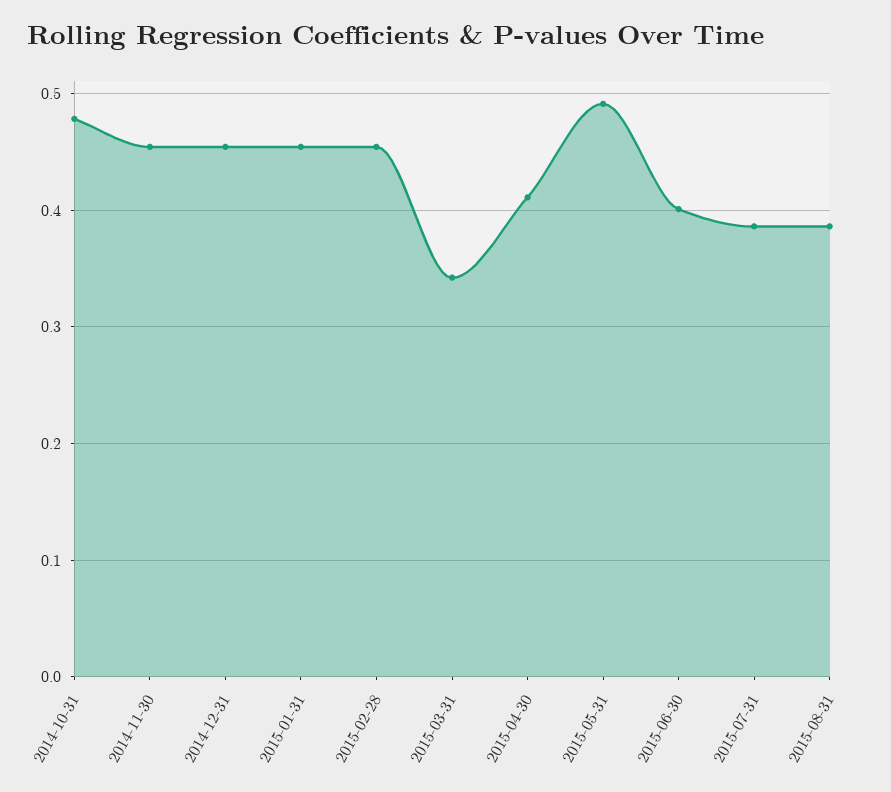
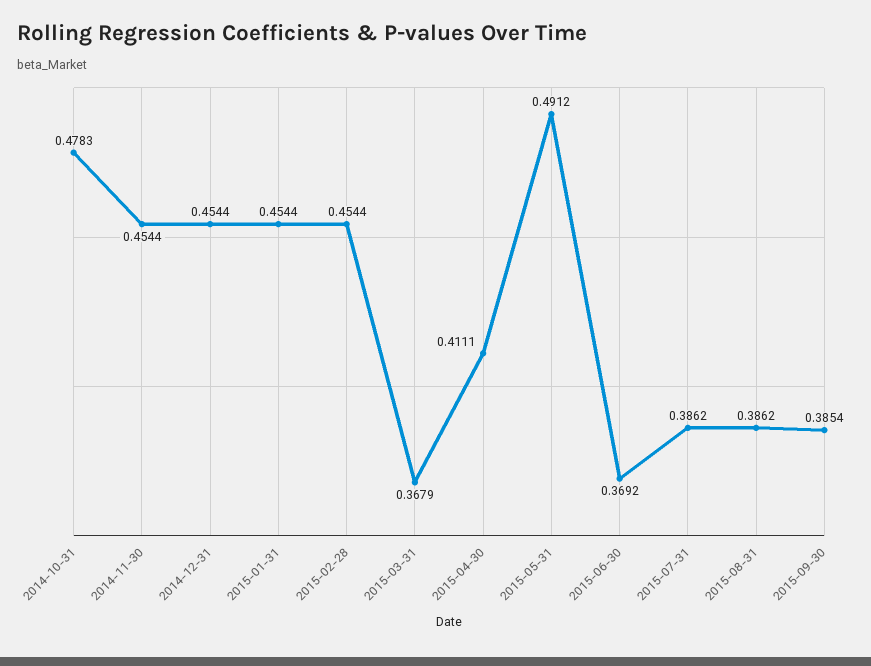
2015-03-31: 0.34 -> 0.3679
2015-06-30: 0.4 -> 0.3692
2015-09-30: none -> 0.3854

